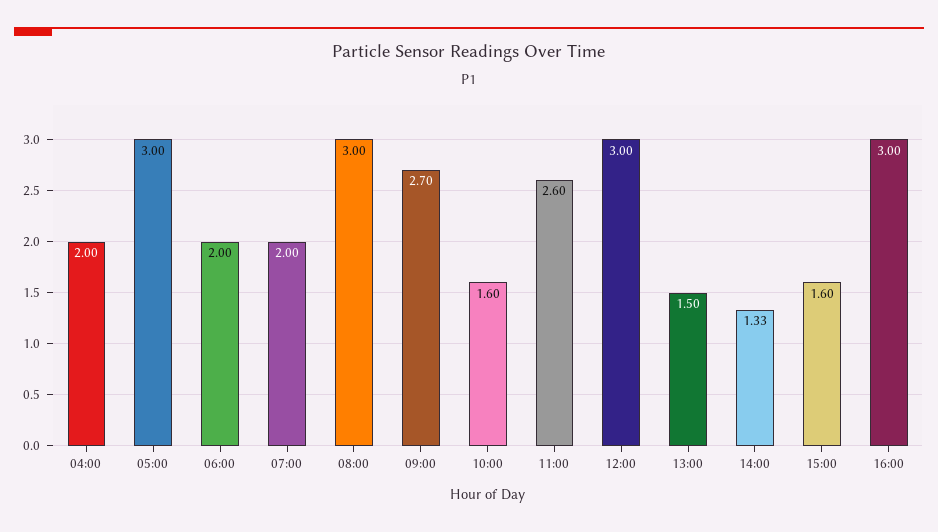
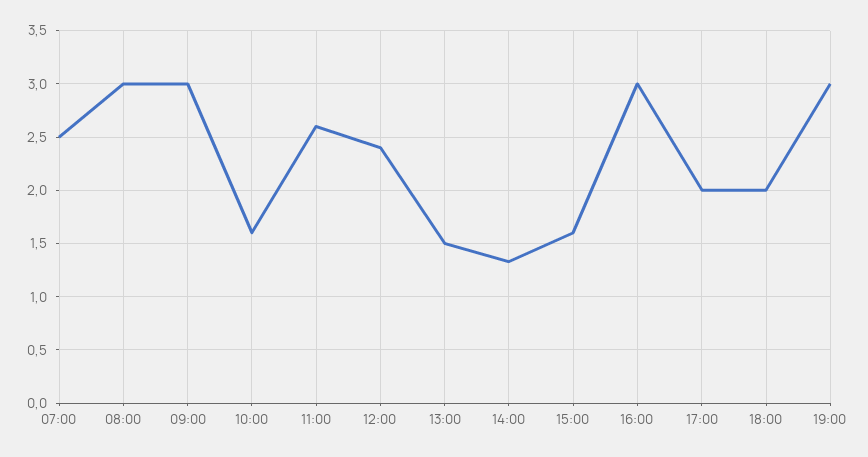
04:00: 2 -> none
05:00: 3 -> none
06:00: 2 -> none
07:00: 2 -> 2.5
09:00: 2.7 -> 3
12:00: 3 -> 2.4
17:00: none -> 2
18:00: none -> 2
19:00: none -> 3

